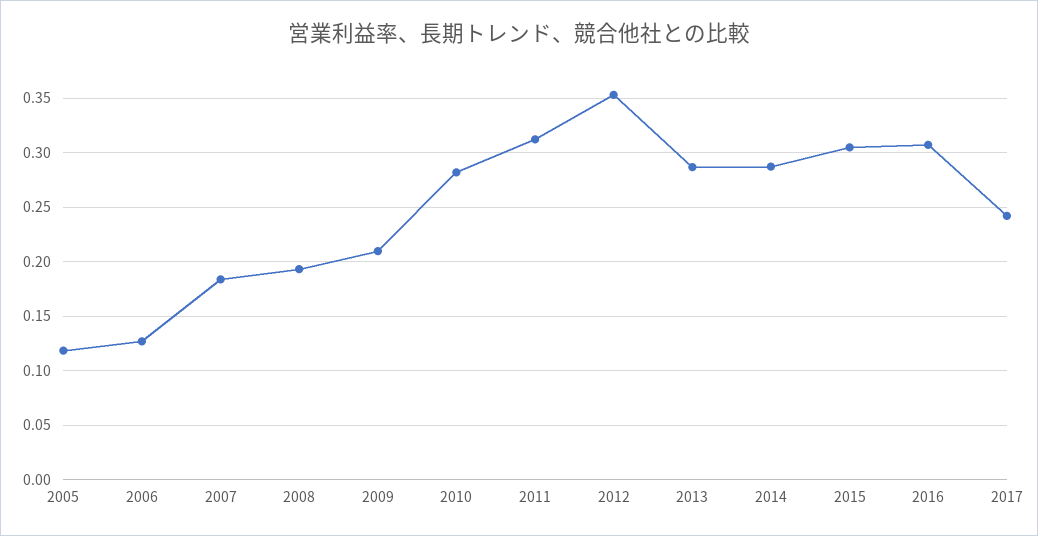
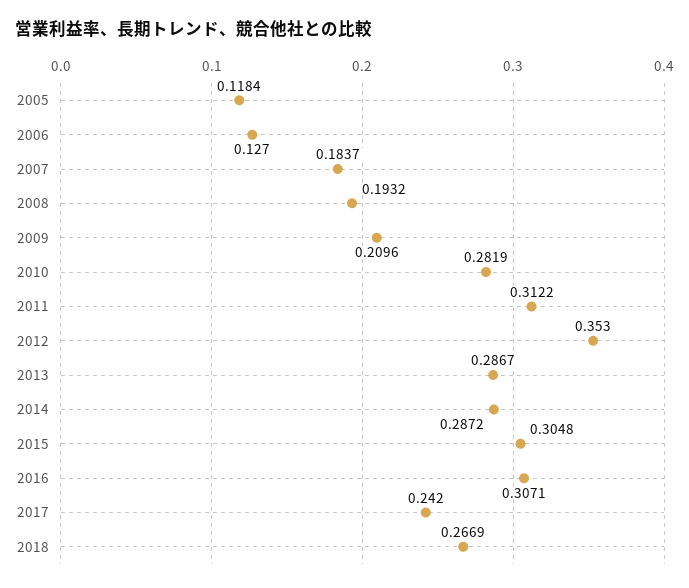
2018: none -> 0.2669

